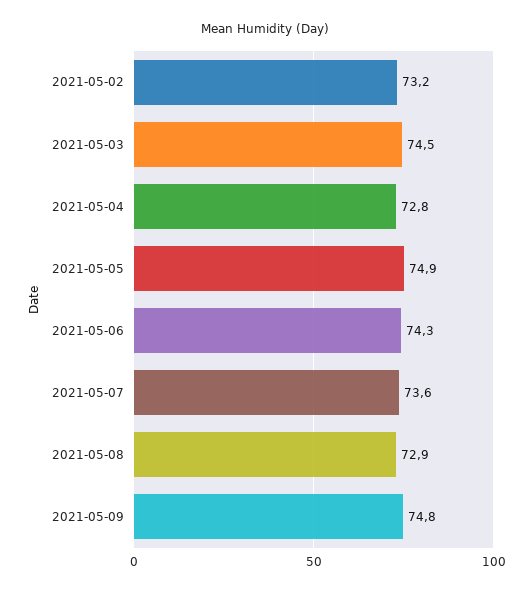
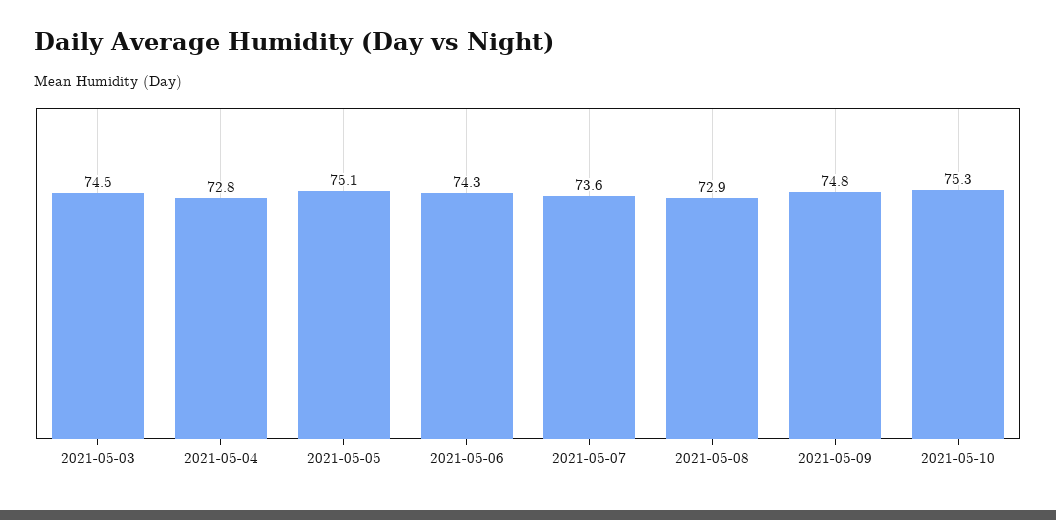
2021-05-02: 73.2 -> none
2021-05-05: 74.9 -> 75.1
2021-05-10: none -> 75.3

